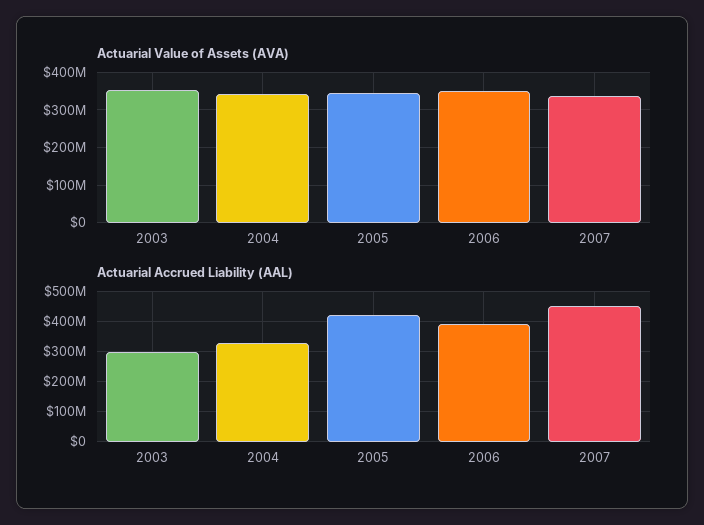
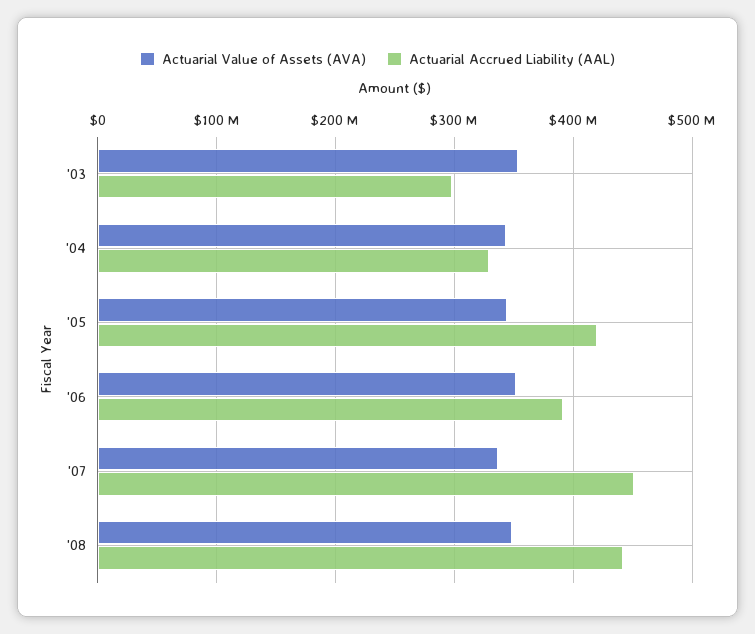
Actuarial Value of Assets (AVA), '08: none -> 350000000
Actuarial Accrued Liability (AAL), '08: none -> 440000000

